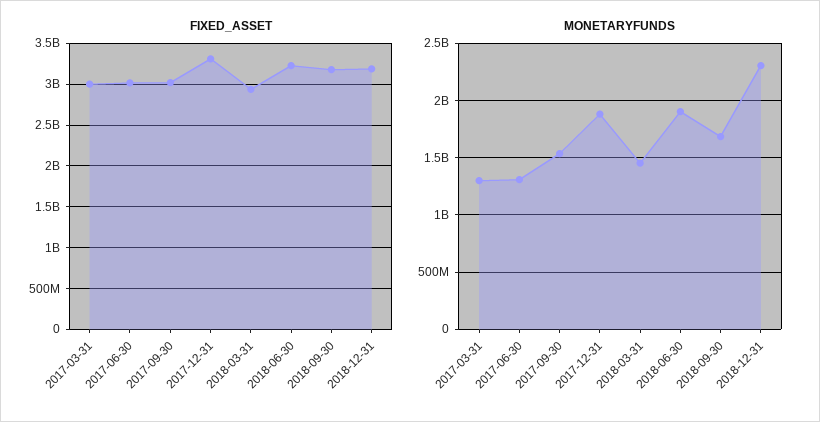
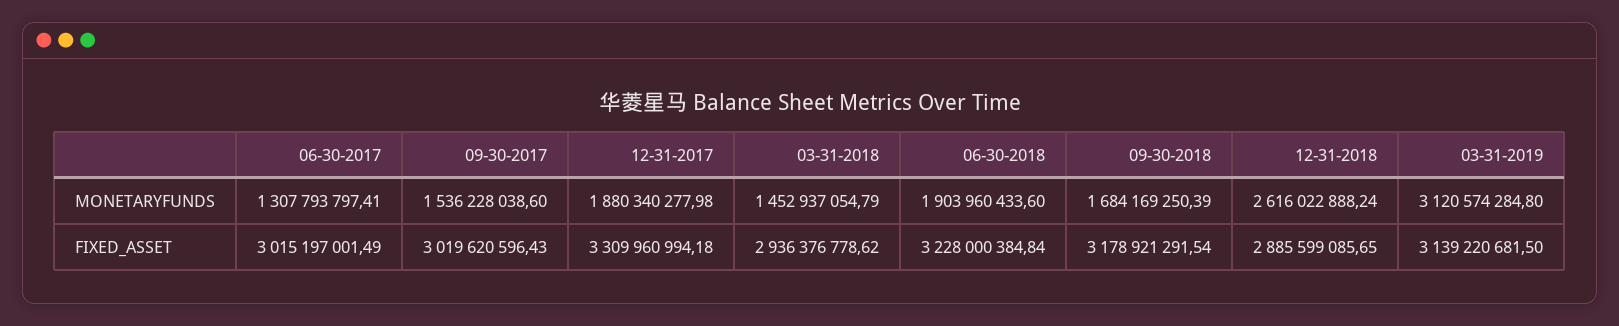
FIXED_ASSET, 2017-03-31: 3000000000 -> none
FIXED_ASSET, 2018-12-31: 3200000000 -> 2885599085.65
MONETARYFUNDS, 2017-03-31: 1300000000 -> none
MONETARYFUNDS, 2018-12-31: 2300000000 -> 2616022888.24
MONETARYFUNDS, 03-31-2019: none -> 3120574284.8
FIXED_ASSET, 03-31-2019: none -> 3139220681.5

